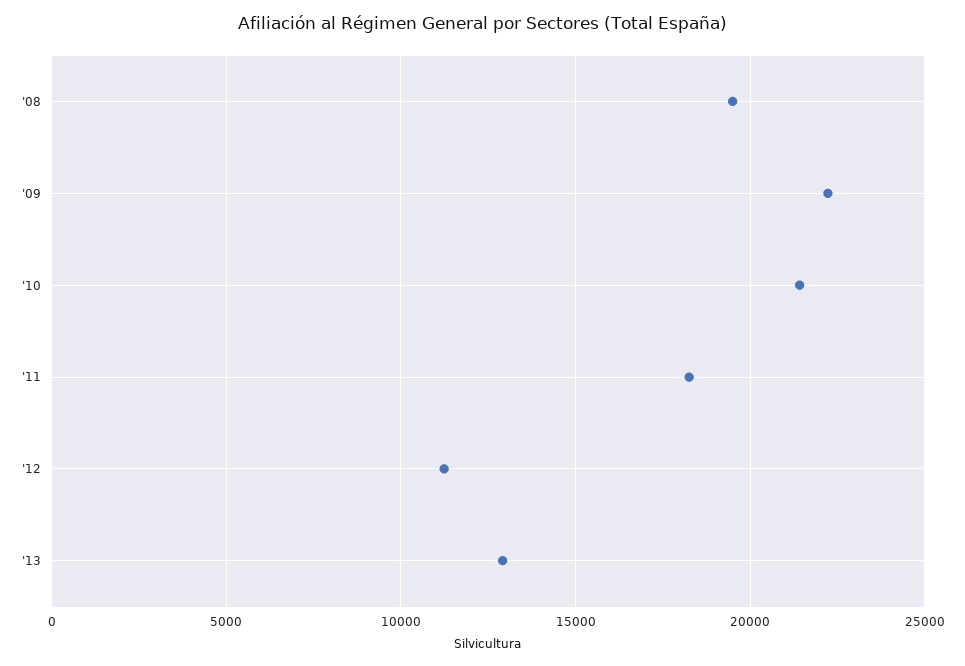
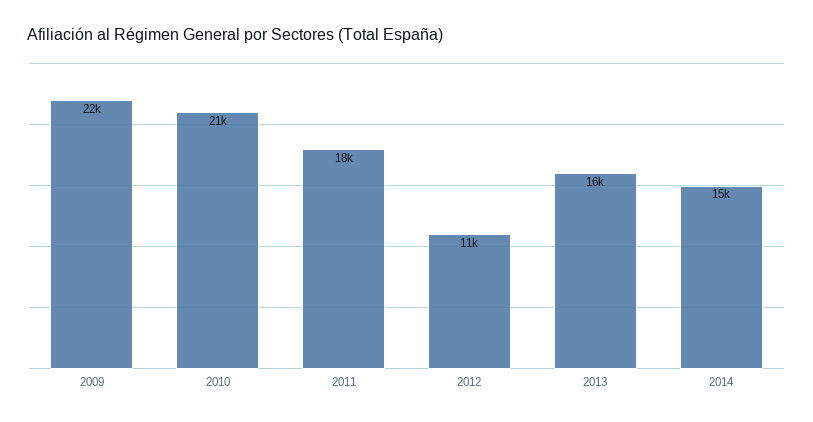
'08: 19500 -> none
'13: 13000 -> 16000
2014: none -> 15000

